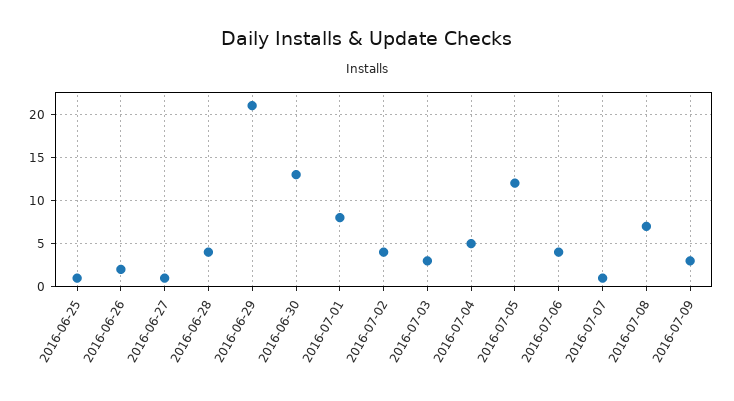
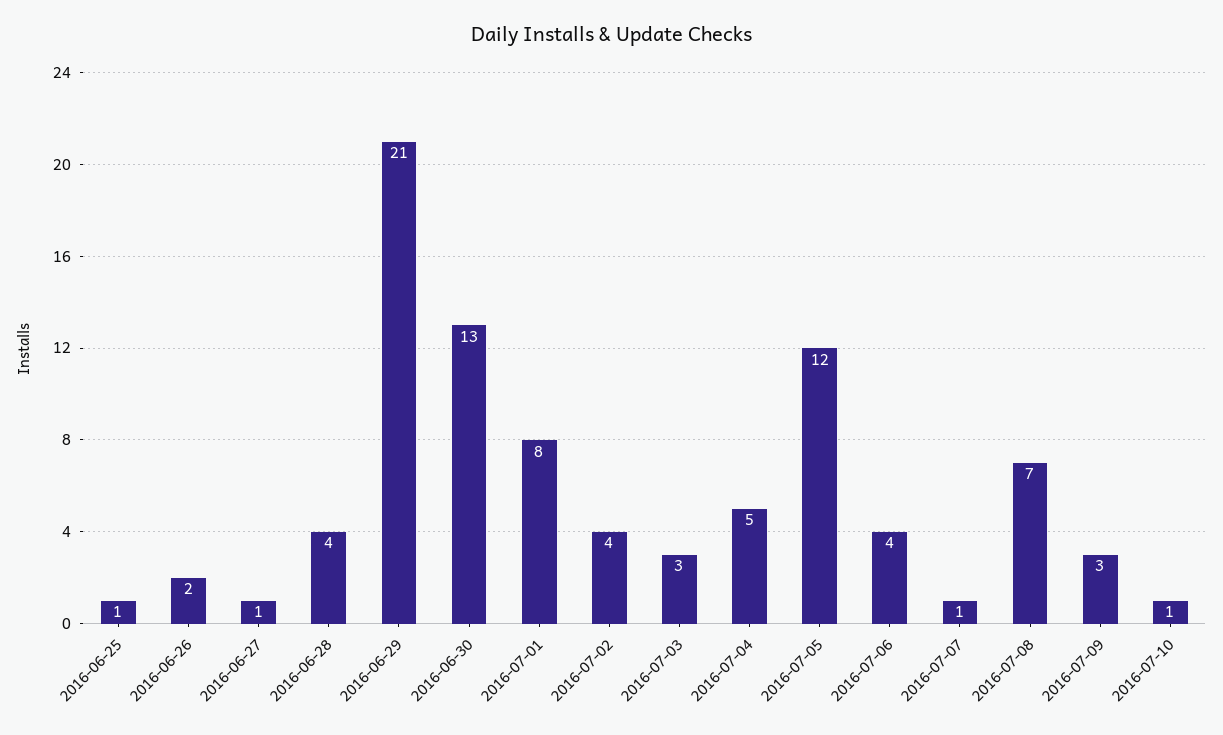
2016-07-10: none -> 1

